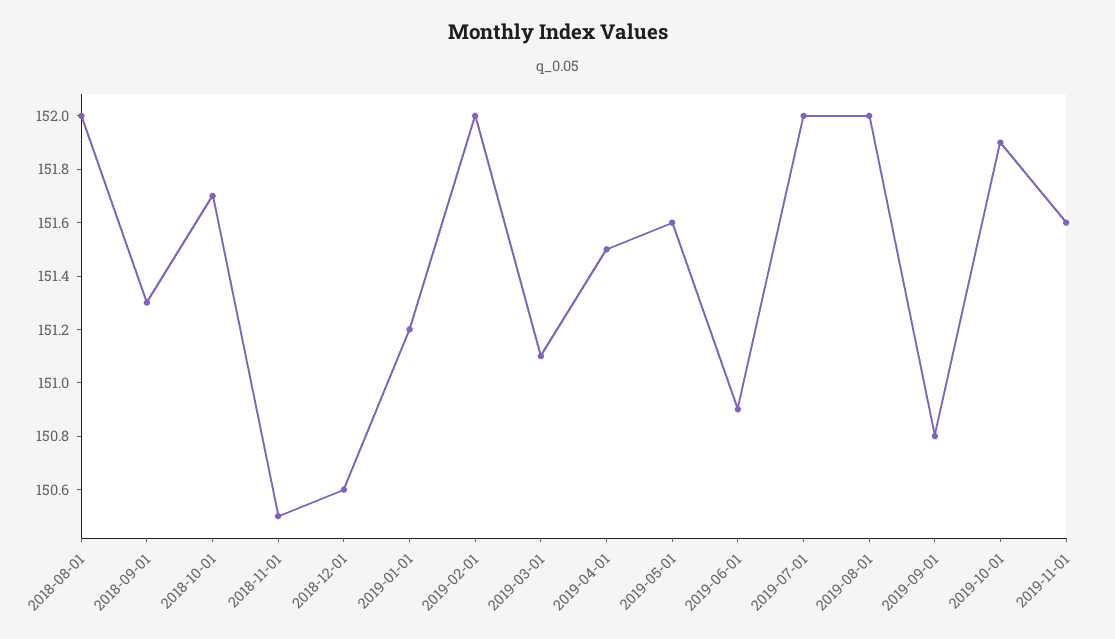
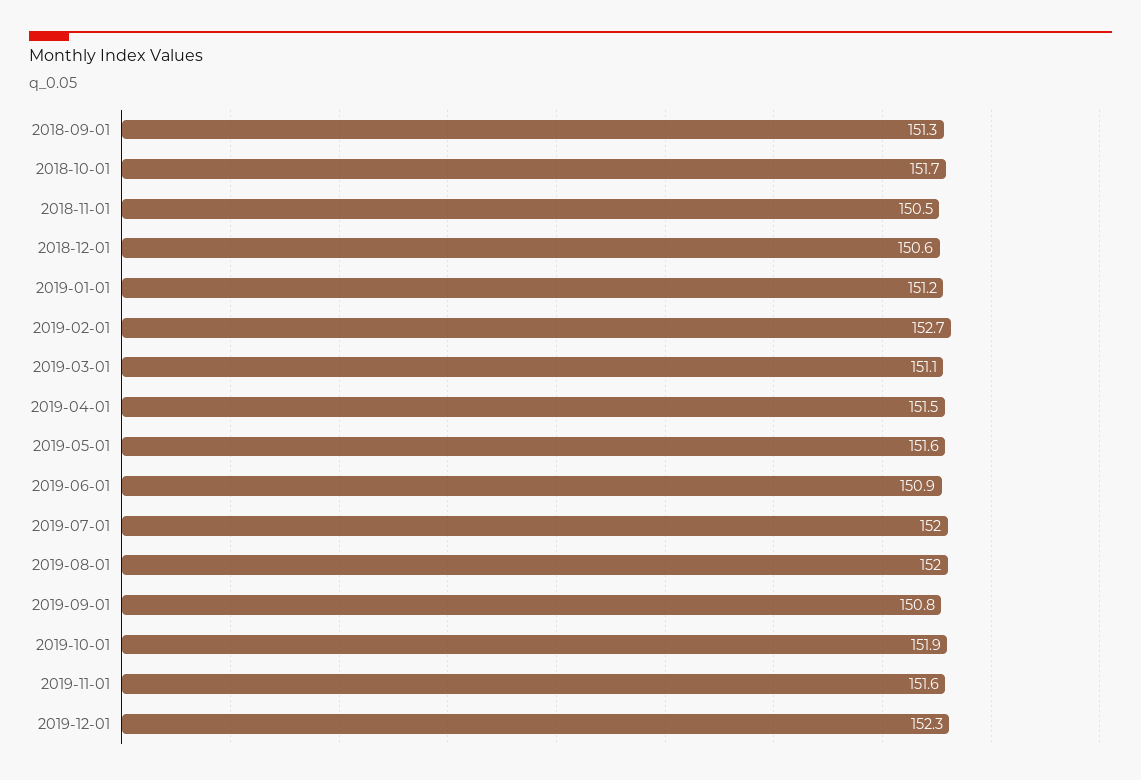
2018-08-01: 152 -> none
2019-02-01: 152 -> 152.7
2019-12-01: none -> 152.3

